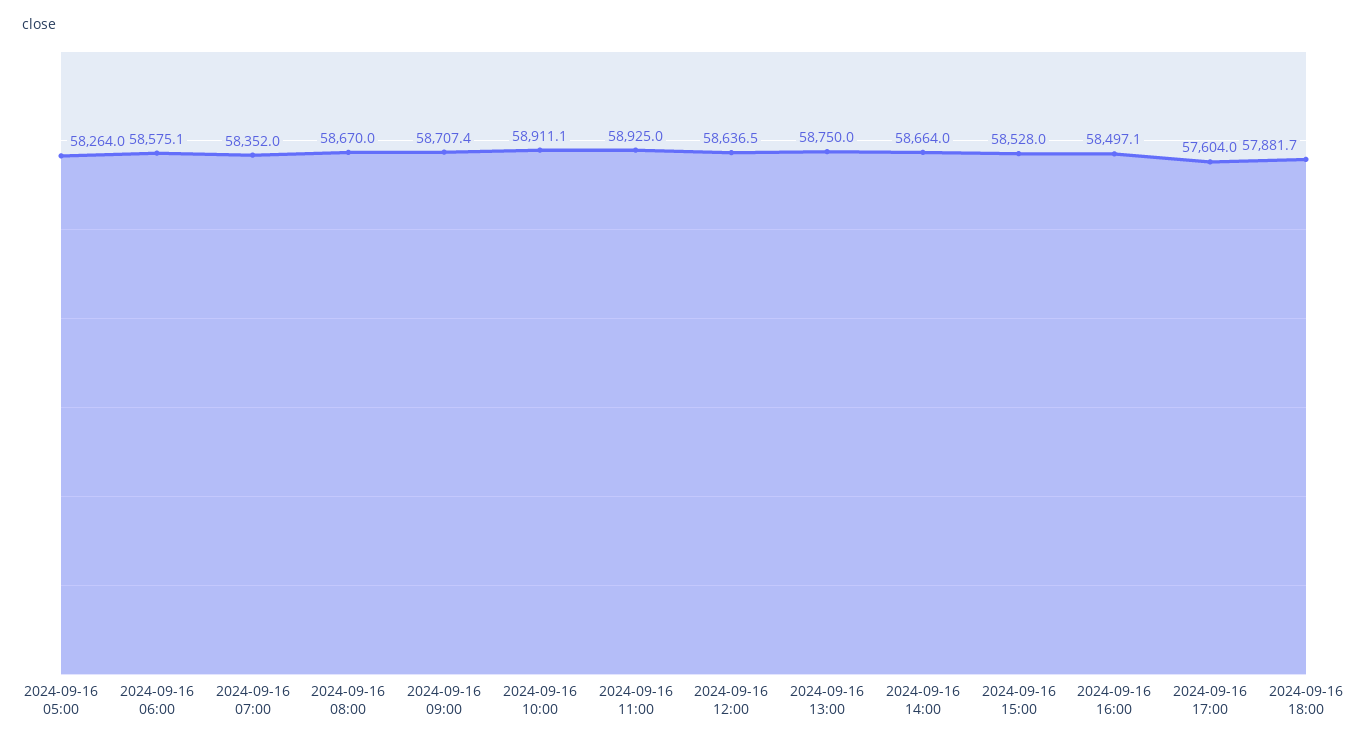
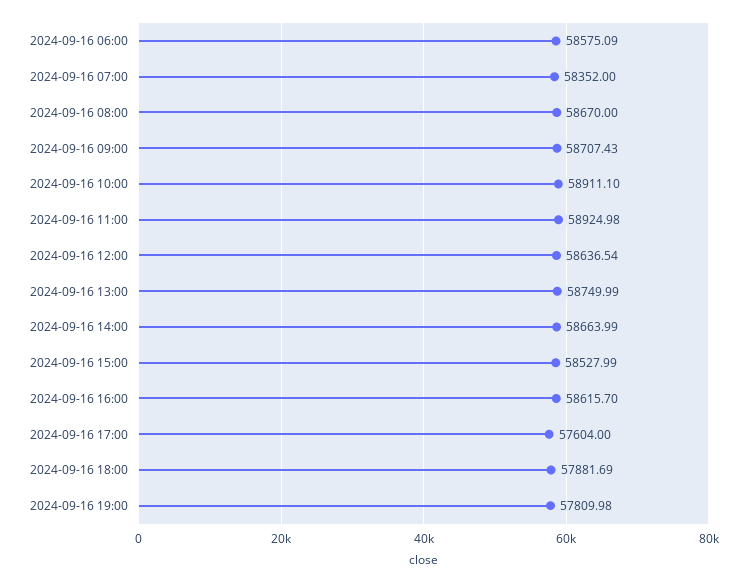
2024-09-16 05:00: 58264 -> none
2024-09-16 16:00: 58497.1 -> 58615.7
2024-09-16 19:00: none -> 57809.98

